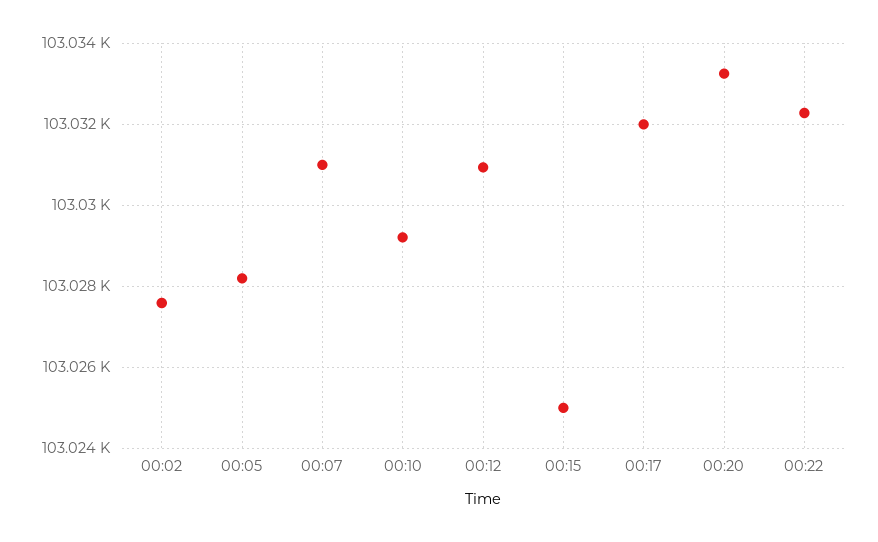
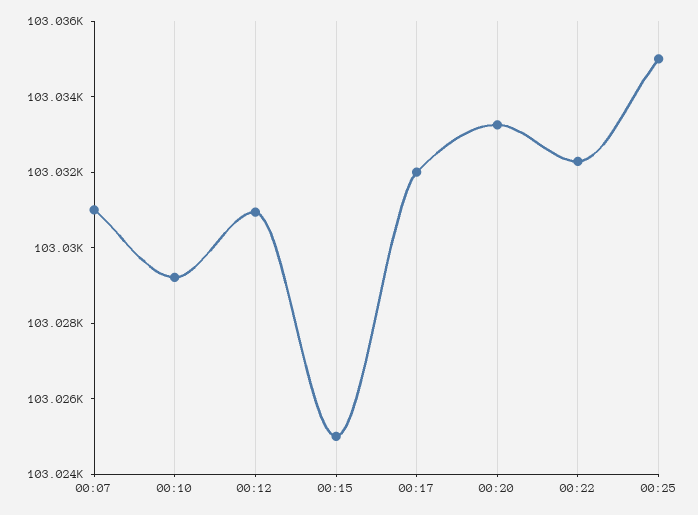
00:02: 103027.6 -> none
00:05: 103028.2 -> none
00:25: none -> 103035

